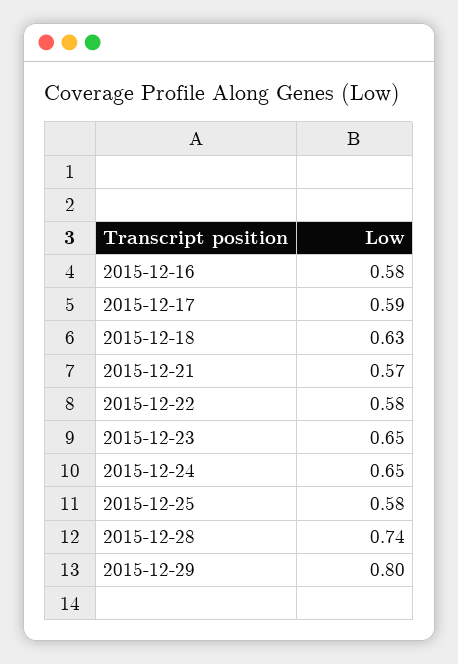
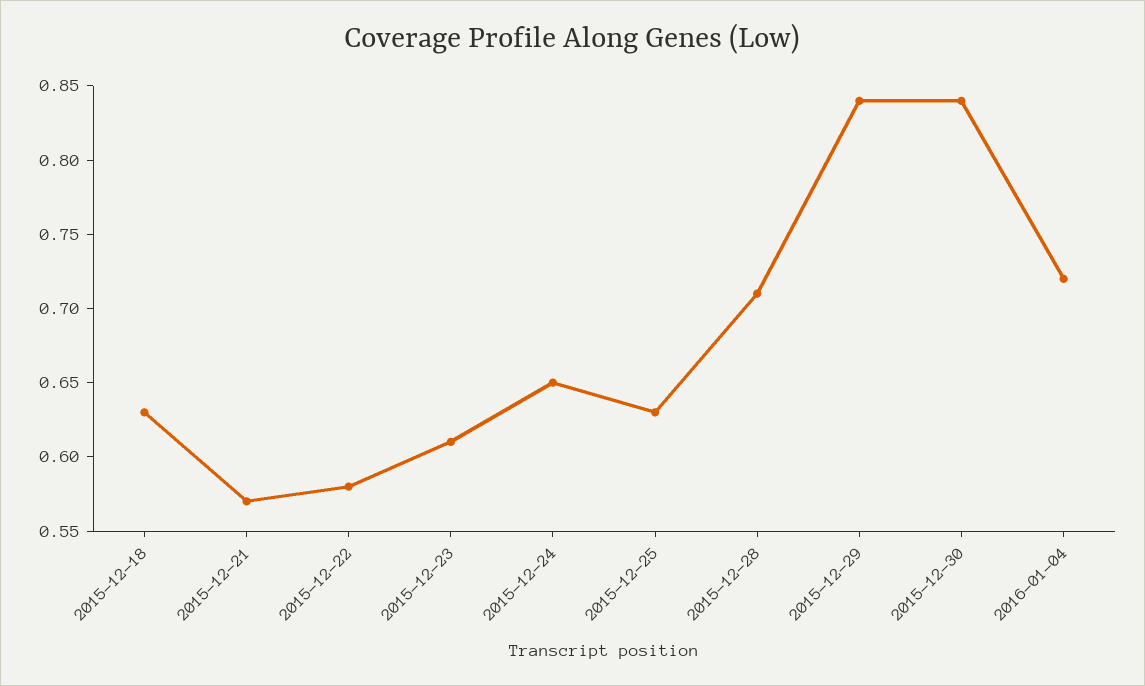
2015-12-16: 0.58 -> none
2015-12-17: 0.59 -> none
2015-12-23: 0.65 -> 0.61
2015-12-25: 0.58 -> 0.63
2015-12-28: 0.74 -> 0.71
2015-12-29: 0.8 -> 0.84
2015-12-30: none -> 0.84
2016-01-04: none -> 0.72

